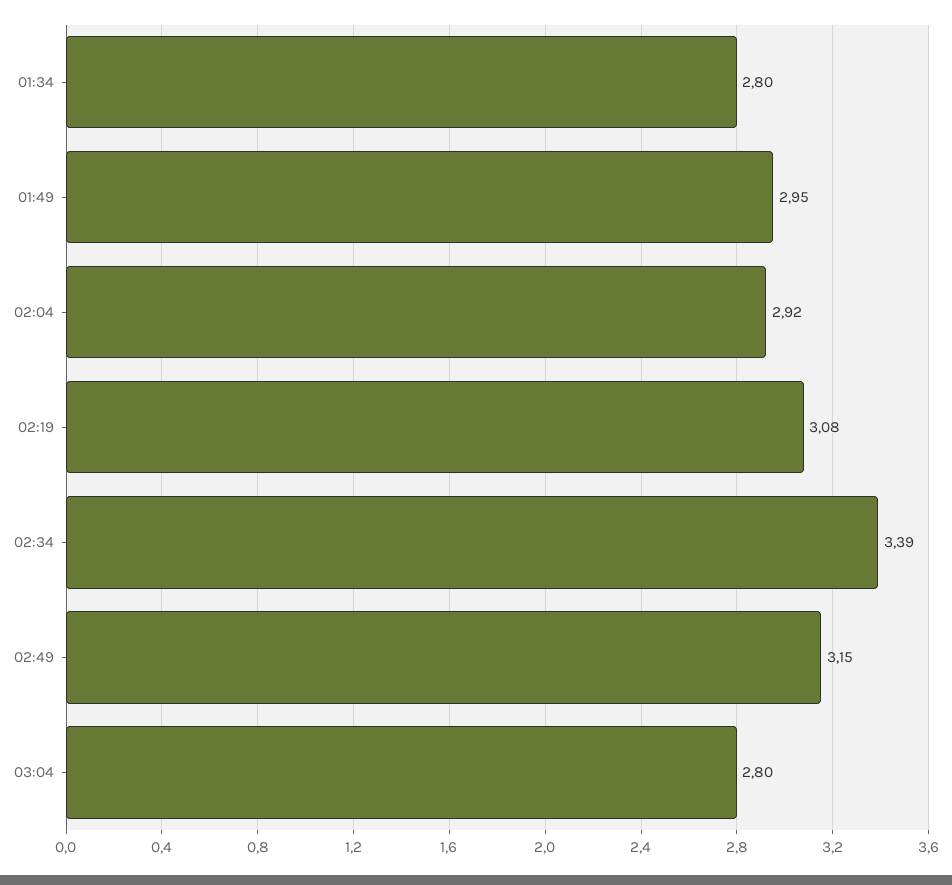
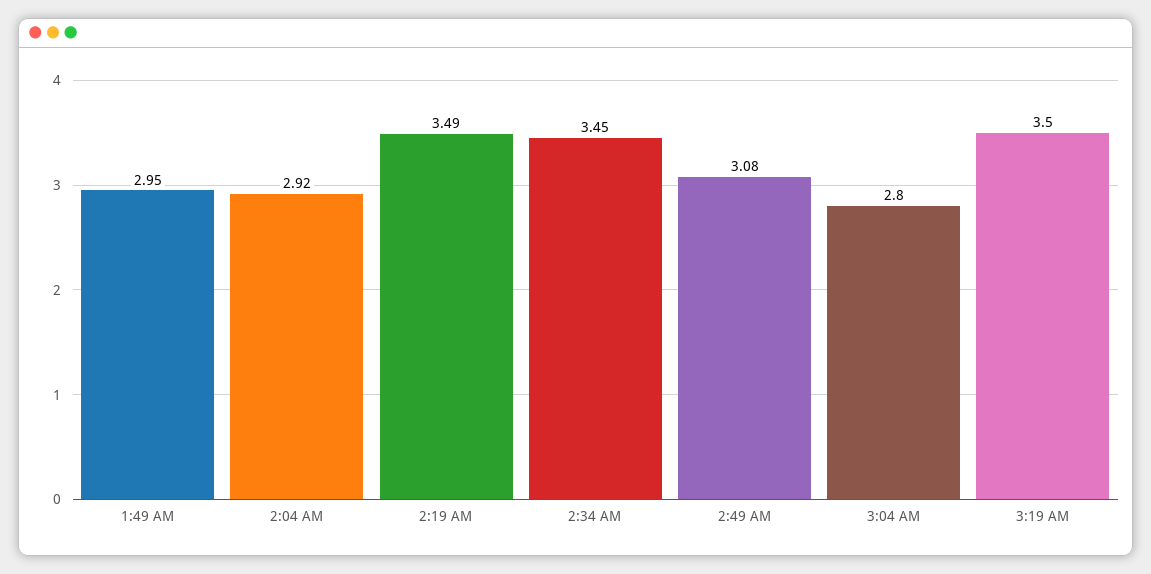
01:34: 2.8 -> none
02:19: 3.08 -> 3.49
02:34: 3.39 -> 3.45
02:49: 3.15 -> 3.08
3:19 AM: none -> 3.5

